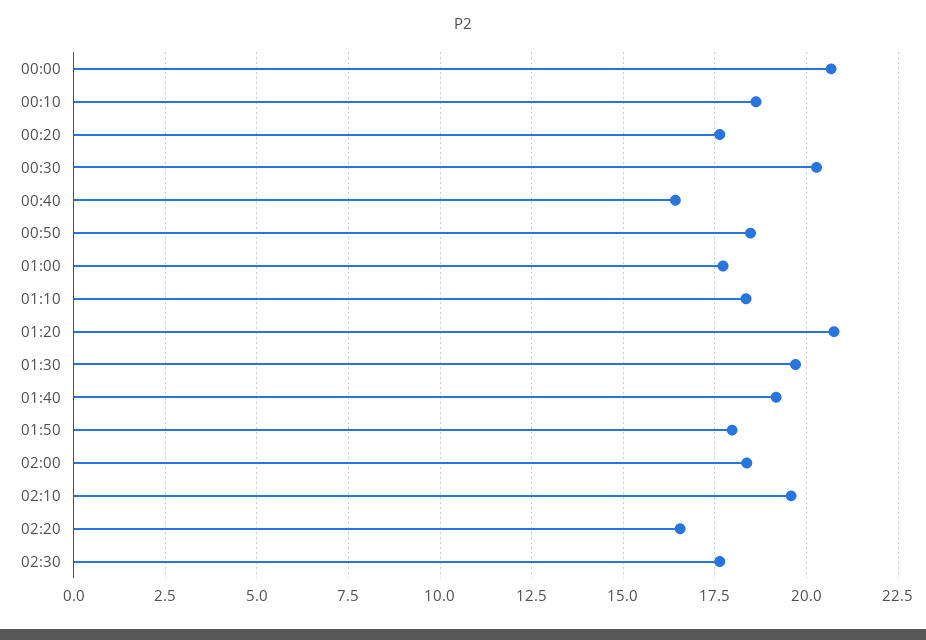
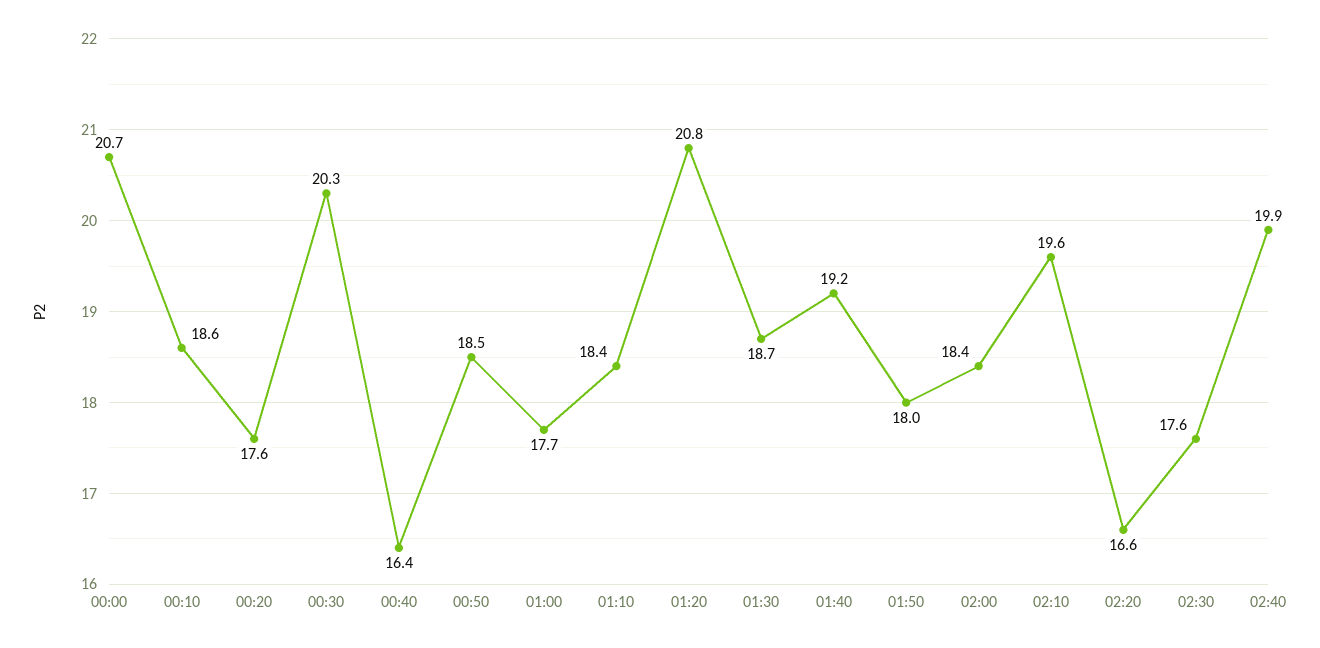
01:30: 19.75 -> 18.7
02:40: none -> 19.9

